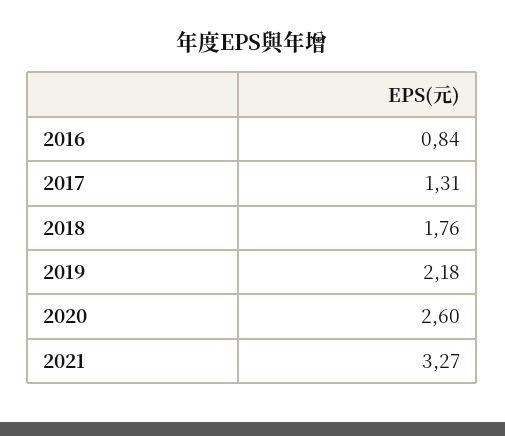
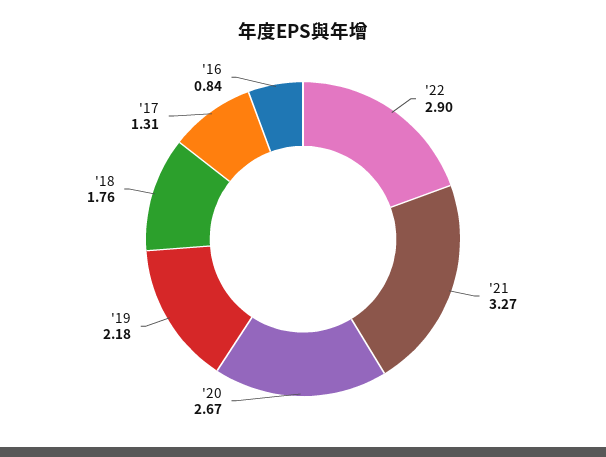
2020: 2.6 -> 2.67
'22: none -> 2.9

